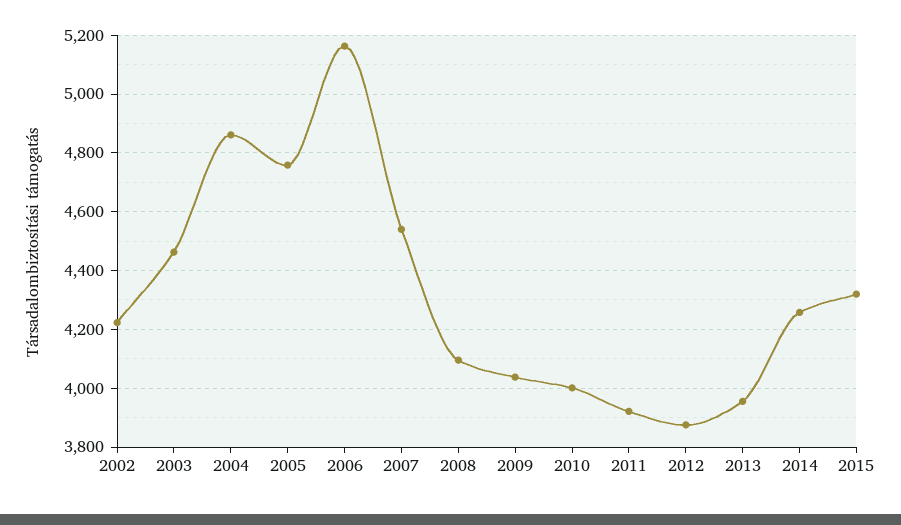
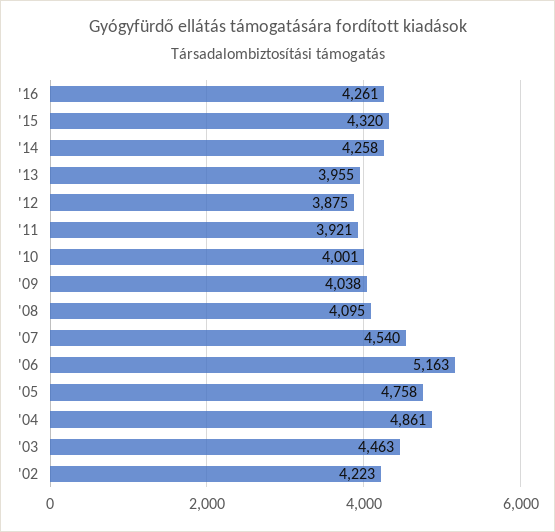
'16: none -> 4261

